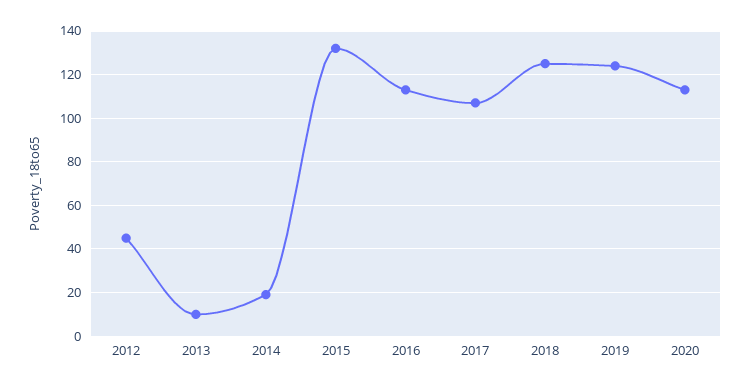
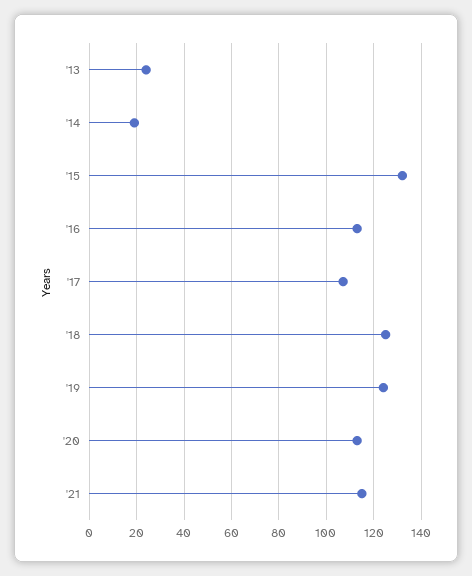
2012: 45 -> none
2013: 10 -> 25
'21: none -> 115

